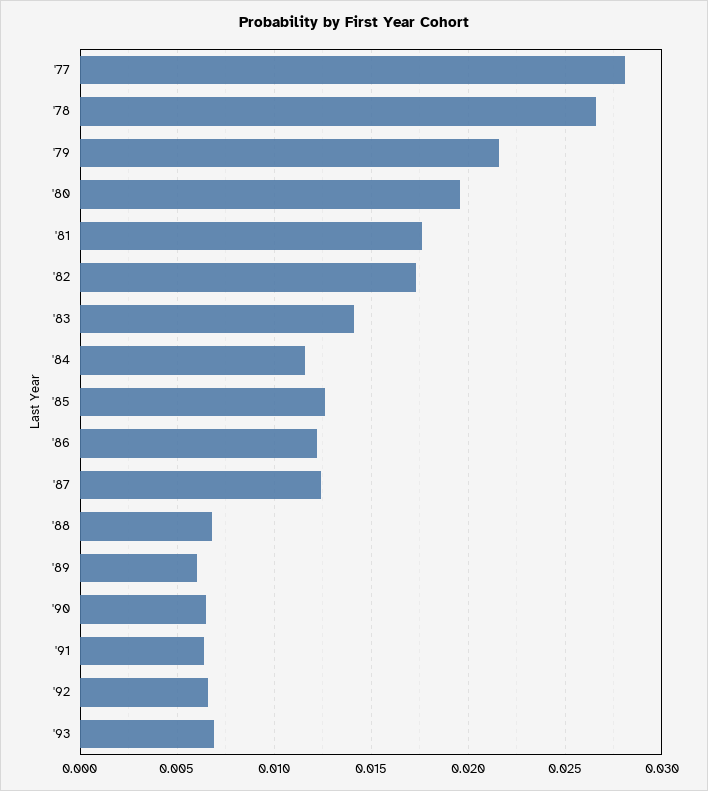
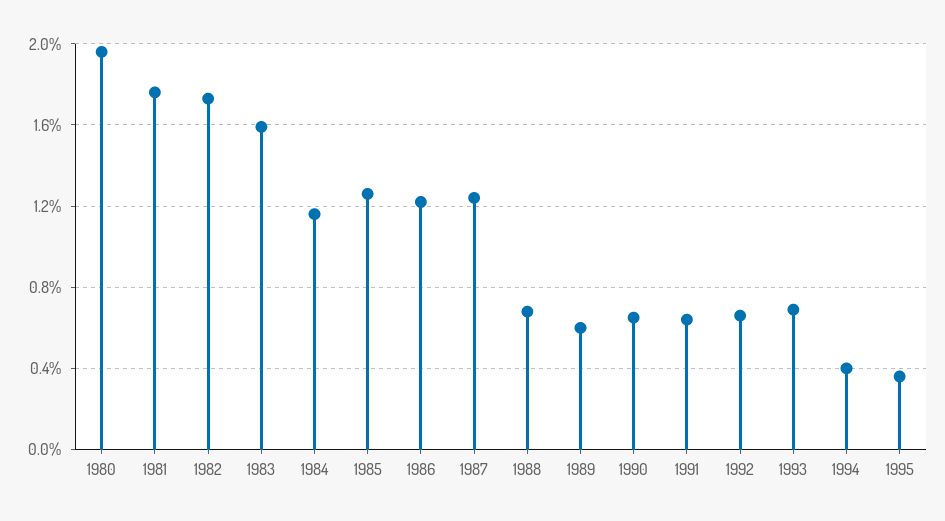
'77: 0.028 -> none
'78: 0.0265 -> none
'79: 0.0215 -> none
'83: 0.014 -> 0.016
1994: none -> 0.004
1995: none -> 0.0035

